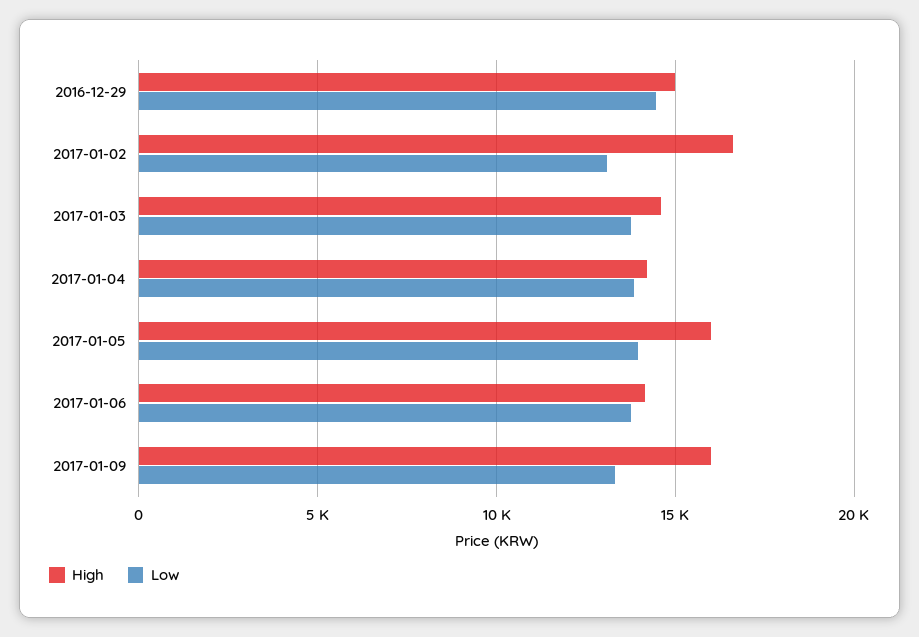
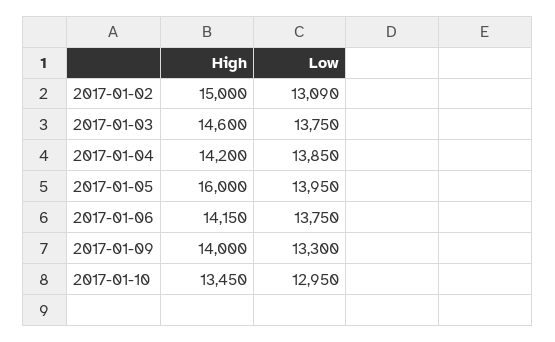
High, 2016-12-29: 15000 -> none
Low, 2016-12-29: 14500 -> none
High, 2017-01-02: 16500 -> 15000
High, 2017-01-09: 16000 -> 14000
High, 2017-01-10: none -> 13450
Low, 2017-01-10: none -> 12950

